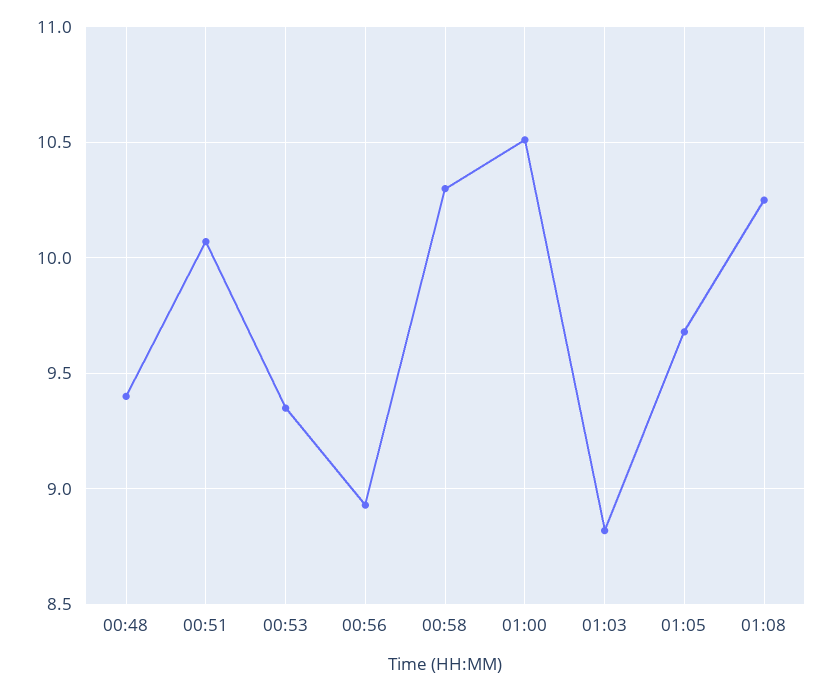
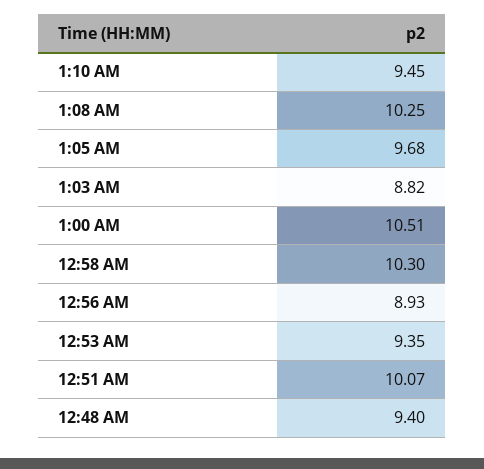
1:10 AM: none -> 9.45

